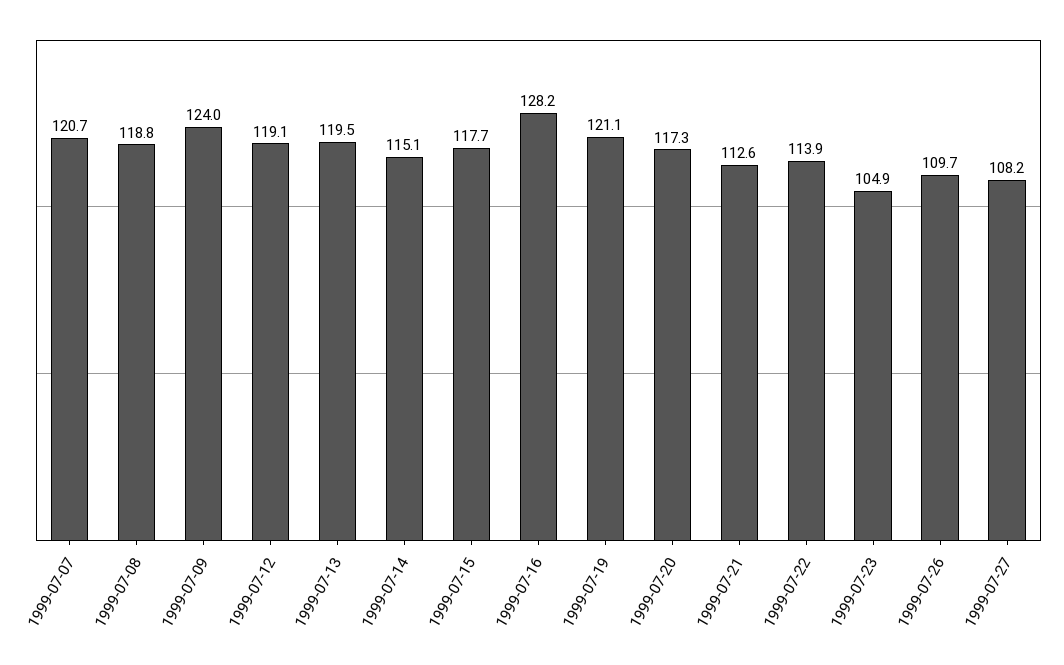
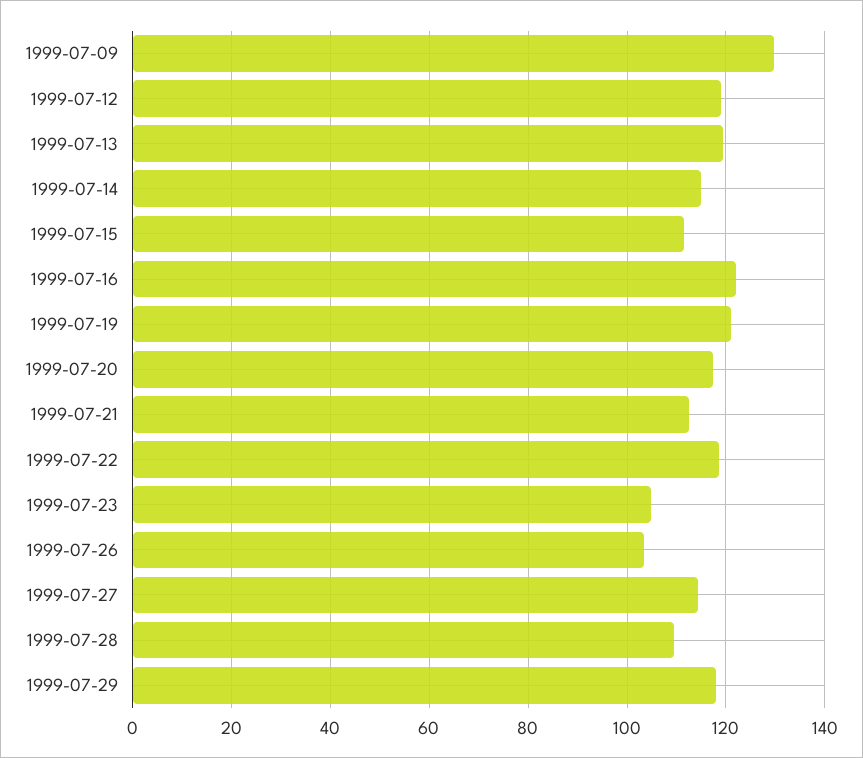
1999-07-07: 120.7 -> none
1999-07-08: 118.8 -> none
1999-07-09: 124 -> 130
1999-07-15: 117.7 -> 112
1999-07-16: 128.2 -> 122
1999-07-22: 113.9 -> 118
1999-07-26: 109.7 -> 104
1999-07-27: 108.2 -> 114
1999-07-28: none -> 110
1999-07-29: none -> 118

